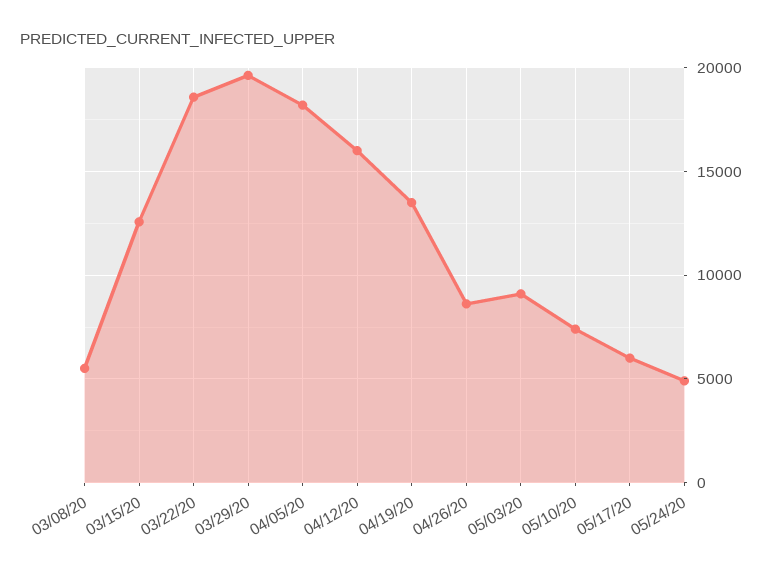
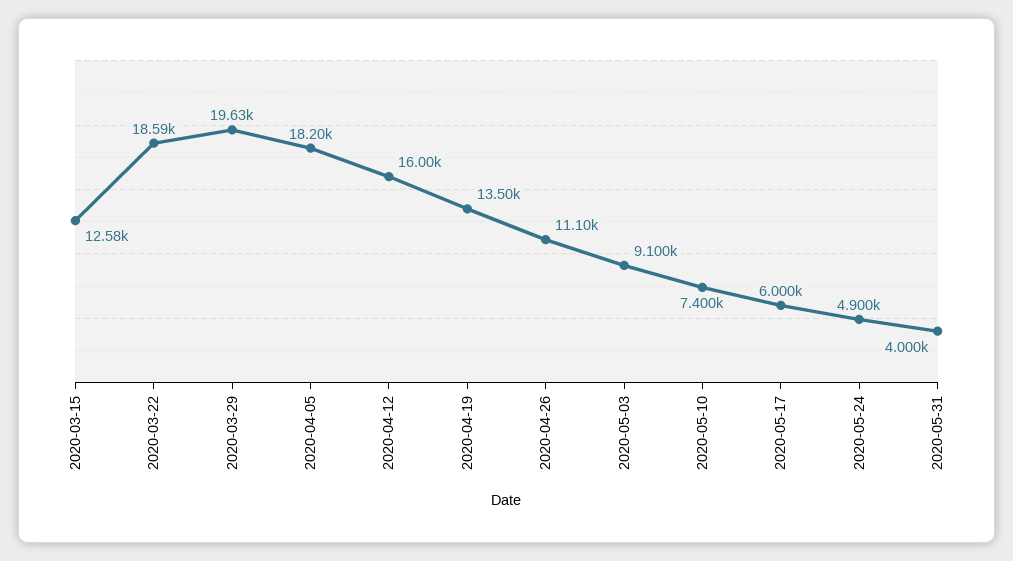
03/08/20: 5500 -> none
04/26/20: 8500 -> 11100
2020-05-31: none -> 4000

